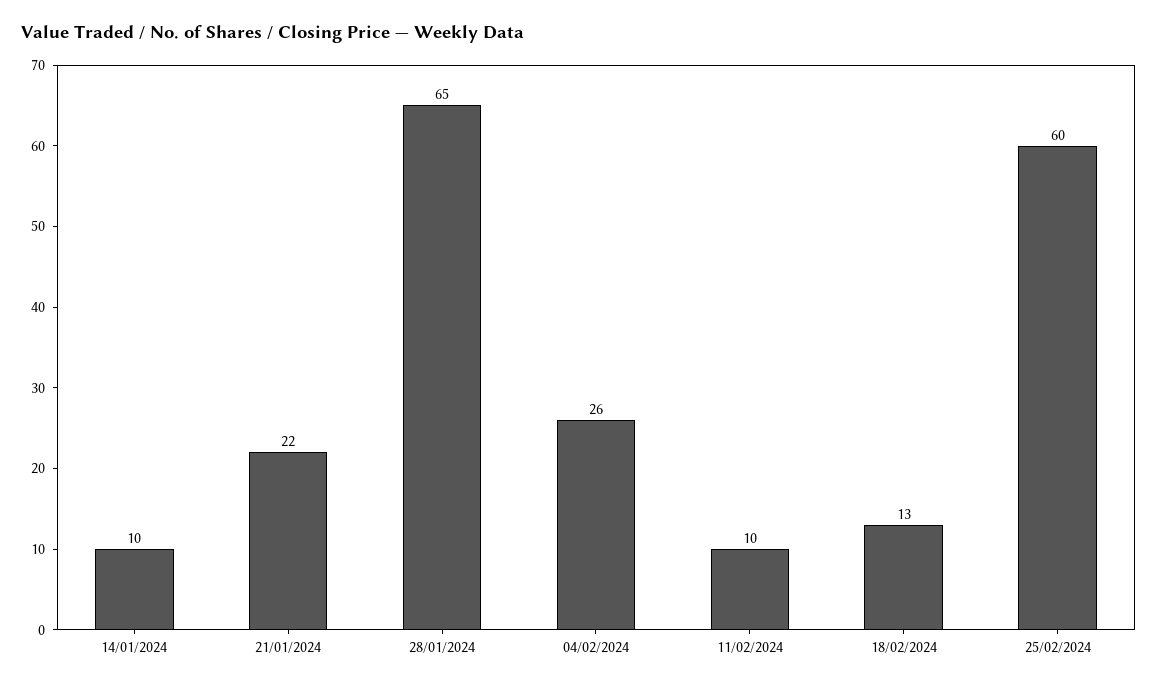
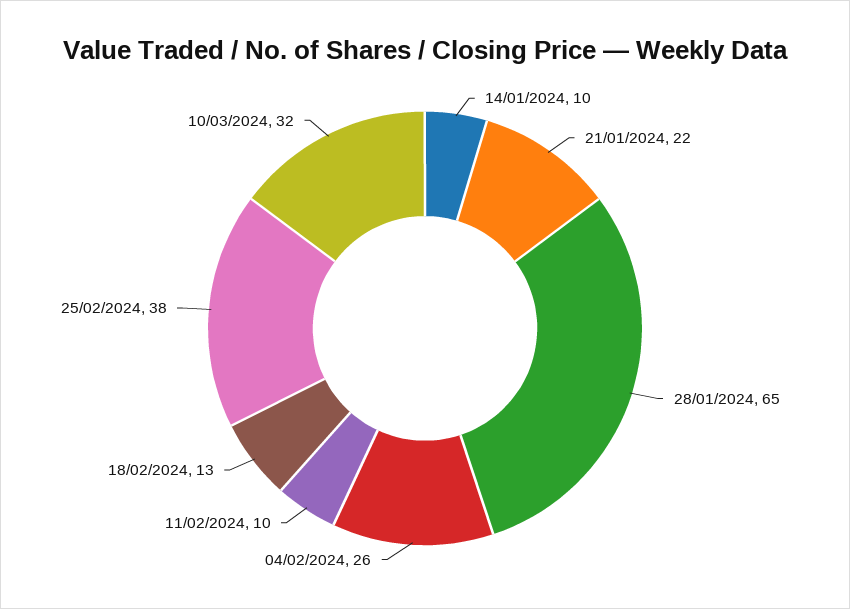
25/02/2024: 60 -> 38
10/03/2024: none -> 32

